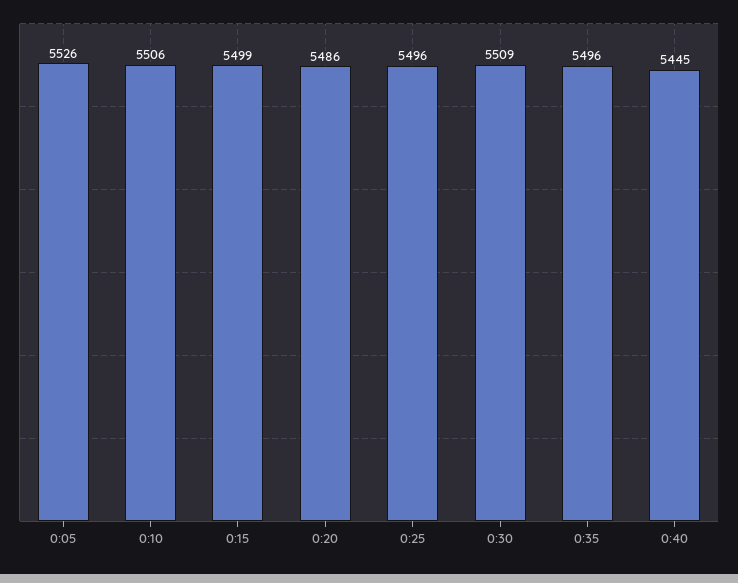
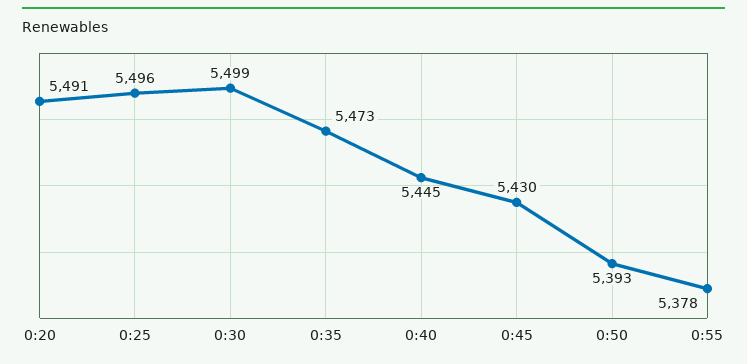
0:05: 5526 -> none
0:10: 5506 -> none
0:15: 5499 -> none
0:20: 5486 -> 5491
0:30: 5509 -> 5499
0:35: 5496 -> 5473
0:45: none -> 5430
0:50: none -> 5393
0:55: none -> 5378

